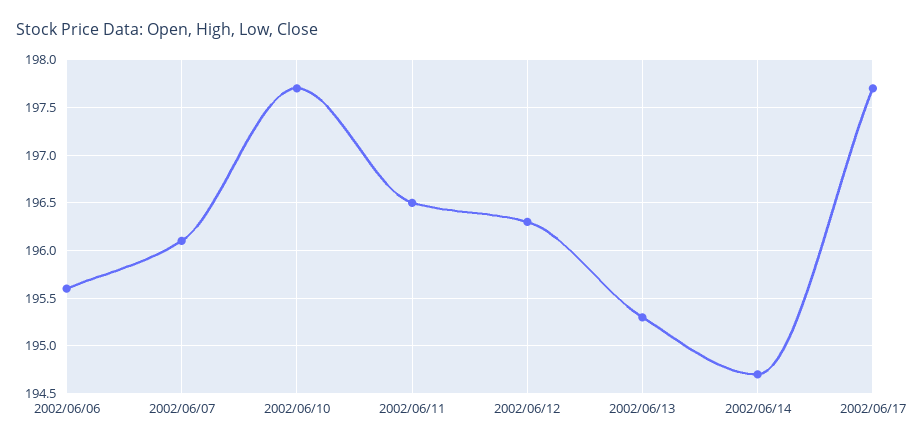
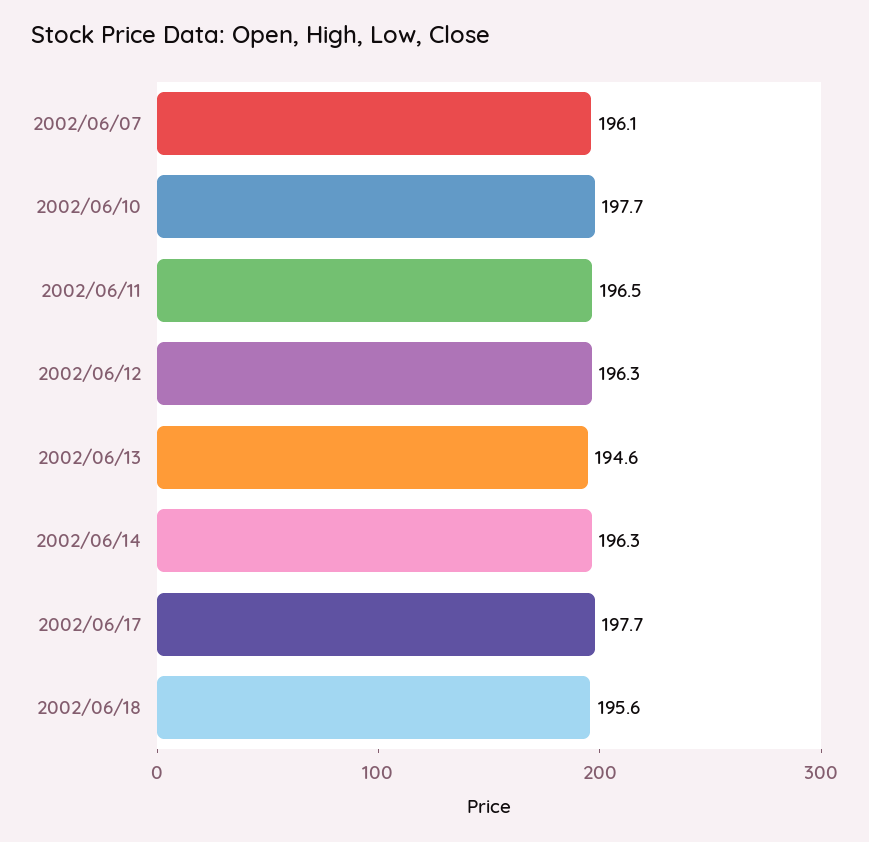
2002/06/06: 195.6 -> none
2002/06/13: 195.3 -> 194.6
2002/06/14: 194.7 -> 196.3
2002/06/18: none -> 195.6

